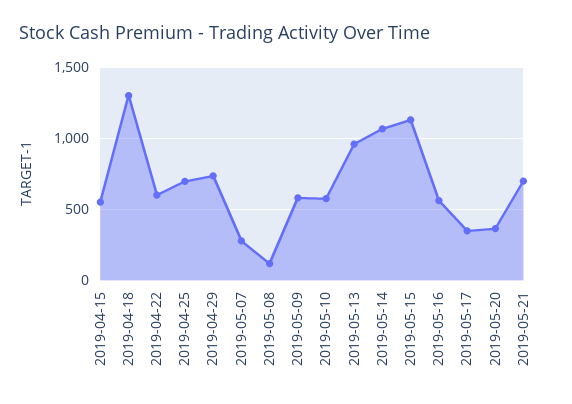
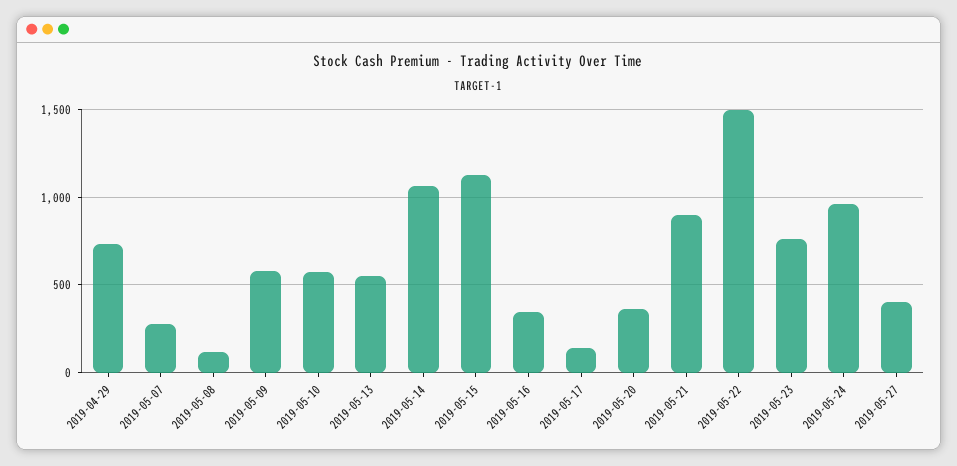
2019-04-15: 550 -> none
2019-04-18: 1300 -> none
2019-04-22: 600 -> none
2019-04-25: 700 -> none
2019-05-13: 950 -> 550
2019-05-16: 550 -> 350
2019-05-17: 350 -> 150
2019-05-21: 700 -> 900
2019-05-22: none -> 1500
2019-05-23: none -> 750
2019-05-24: none -> 950
2019-05-27: none -> 400

